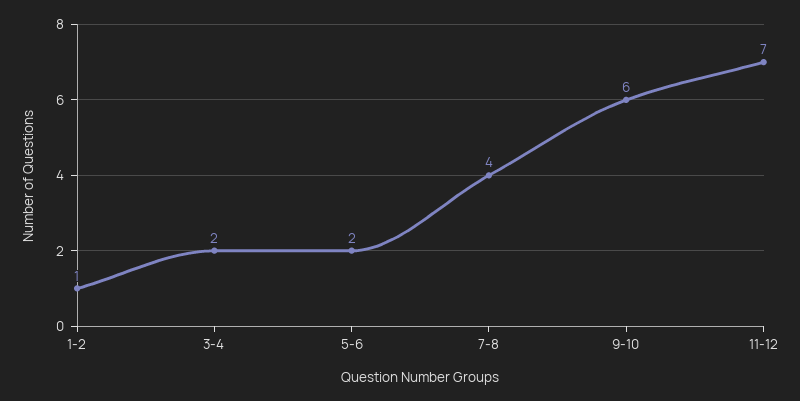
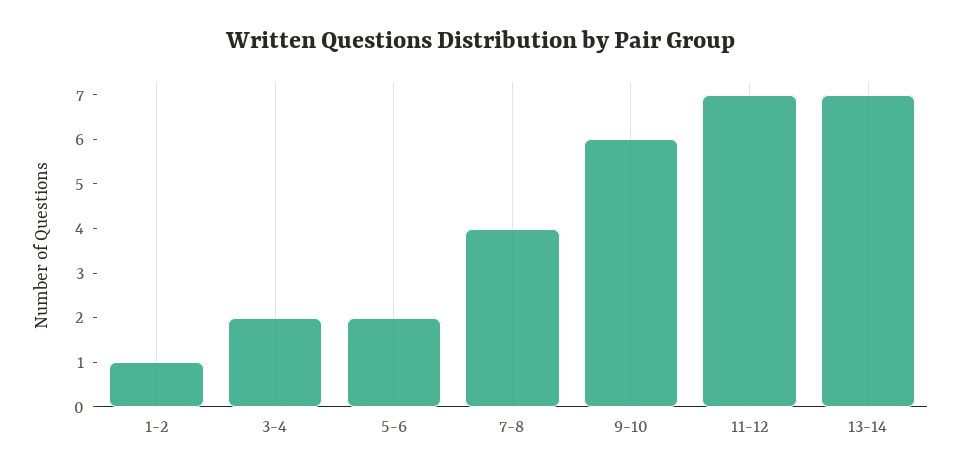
13-14: none -> 7

